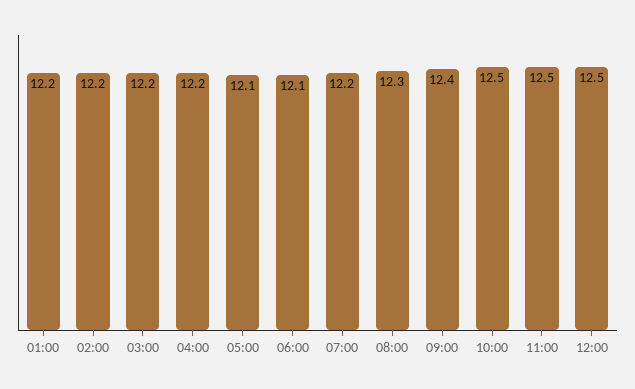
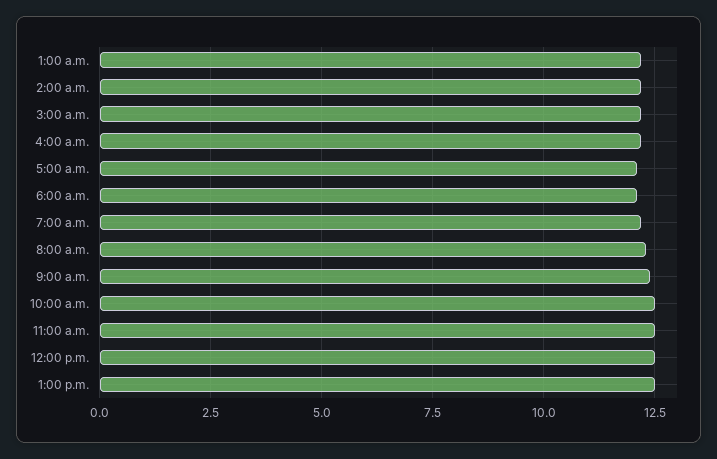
1:00 p.m.: none -> 12.5

